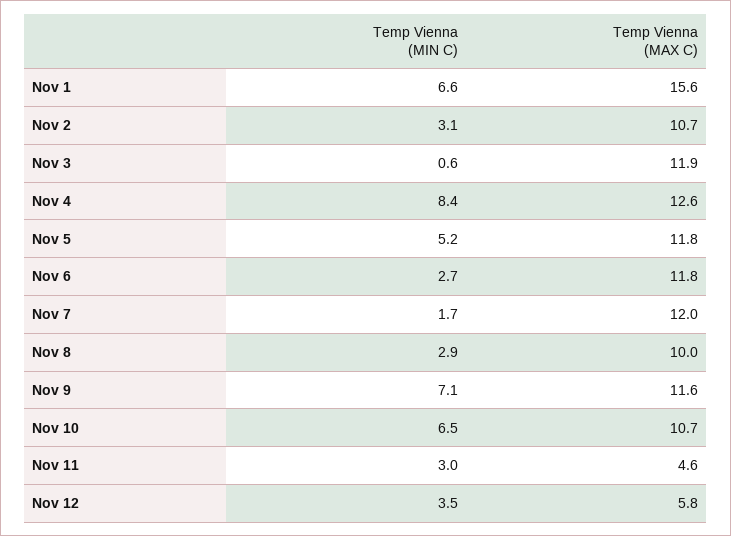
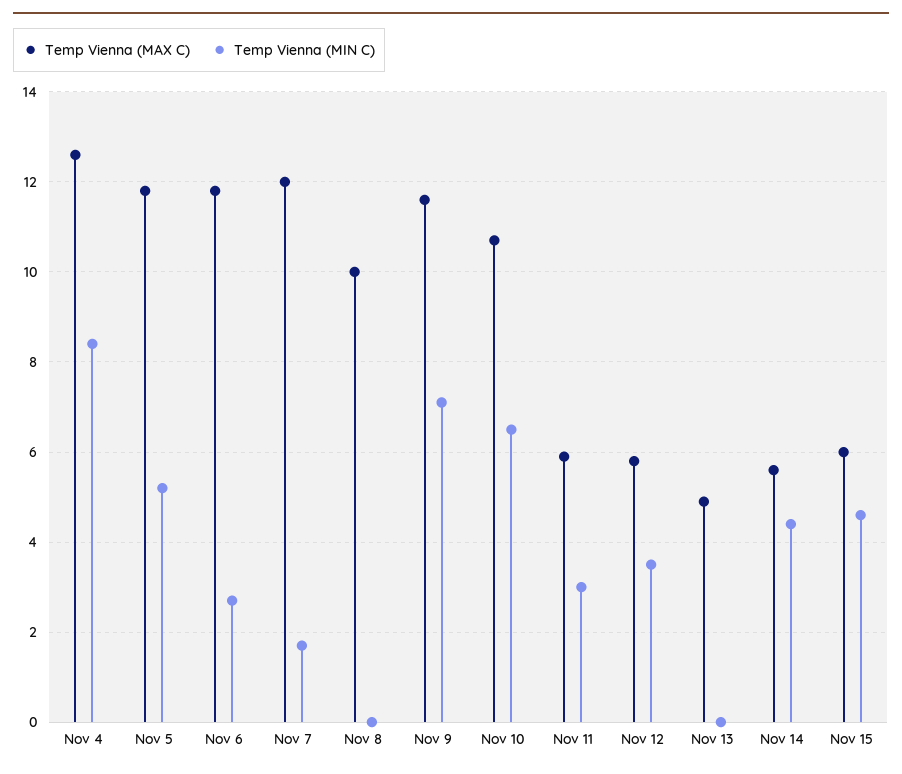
Temp Vienna (MIN C), Nov 1: 6.6 -> none
Temp Vienna (MAX C), Nov 1: 15.6 -> none
Temp Vienna (MIN C), Nov 2: 3.1 -> none
Temp Vienna (MAX C), Nov 2: 10.7 -> none
Temp Vienna (MIN C), Nov 3: 0.6 -> none
Temp Vienna (MAX C), Nov 3: 11.9 -> none
Temp Vienna (MIN C), Nov 8: 2.9 -> 0
Temp Vienna (MAX C), Nov 11: 4.6 -> 6
Temp Vienna (MAX C), Nov 13: none -> 5
Temp Vienna (MIN C), Nov 13: none -> 0
Temp Vienna (MAX C), Nov 14: none -> 5.5
Temp Vienna (MIN C), Nov 14: none -> 4.5
Temp Vienna (MAX C), Nov 15: none -> 6
Temp Vienna (MIN C), Nov 15: none -> 4.5

